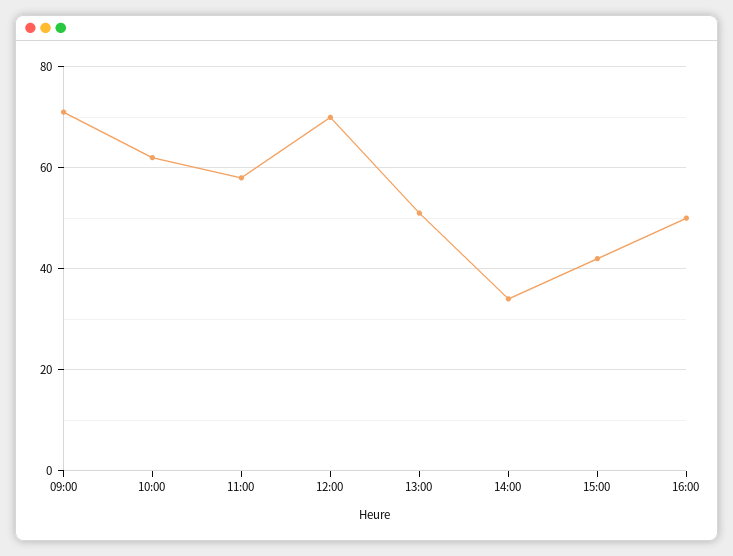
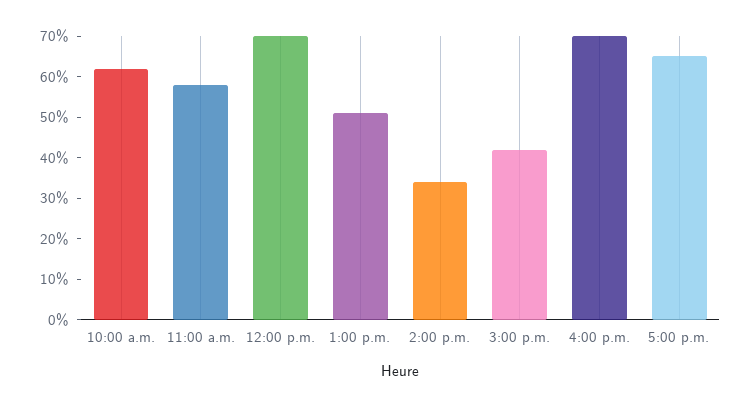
09:00: 70 -> none
16:00: 50 -> 70
5:00 p.m.: none -> 65

